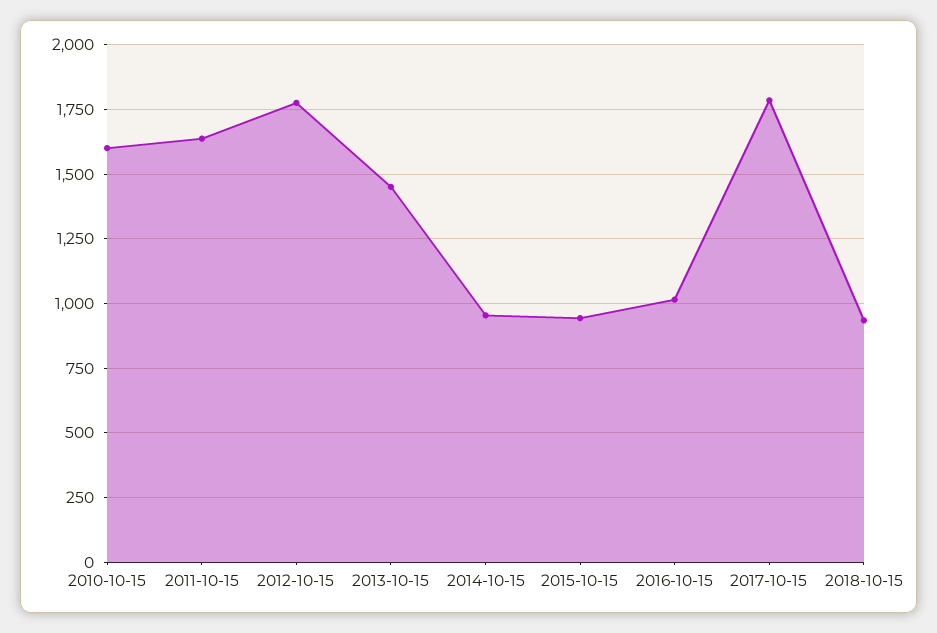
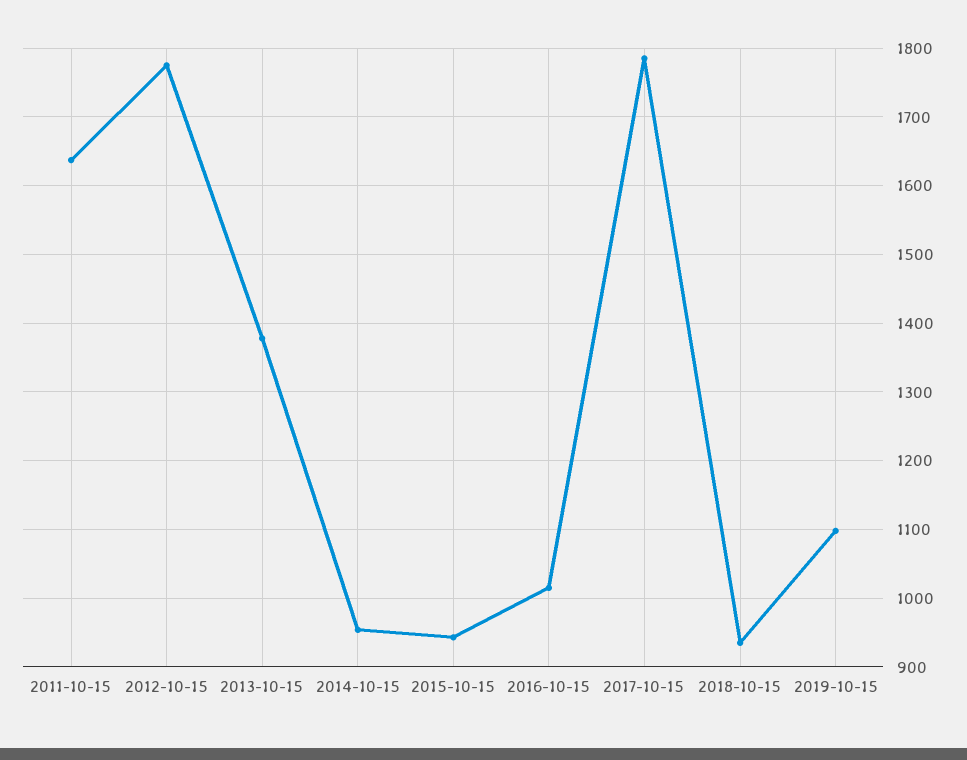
2010-10-15: 1600 -> none
2013-10-15: 1450 -> 1380
2019-10-15: none -> 1100

